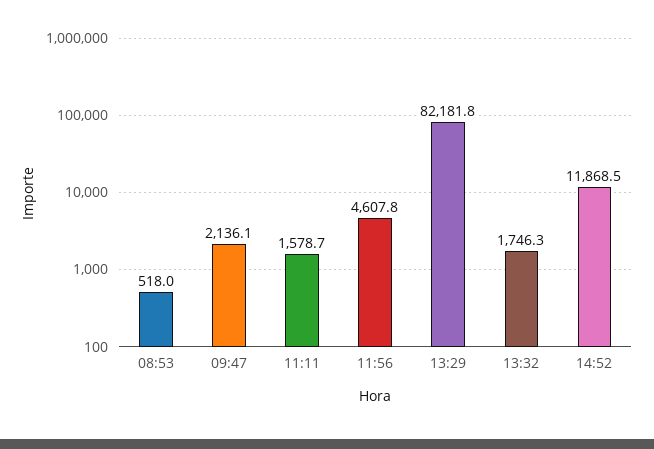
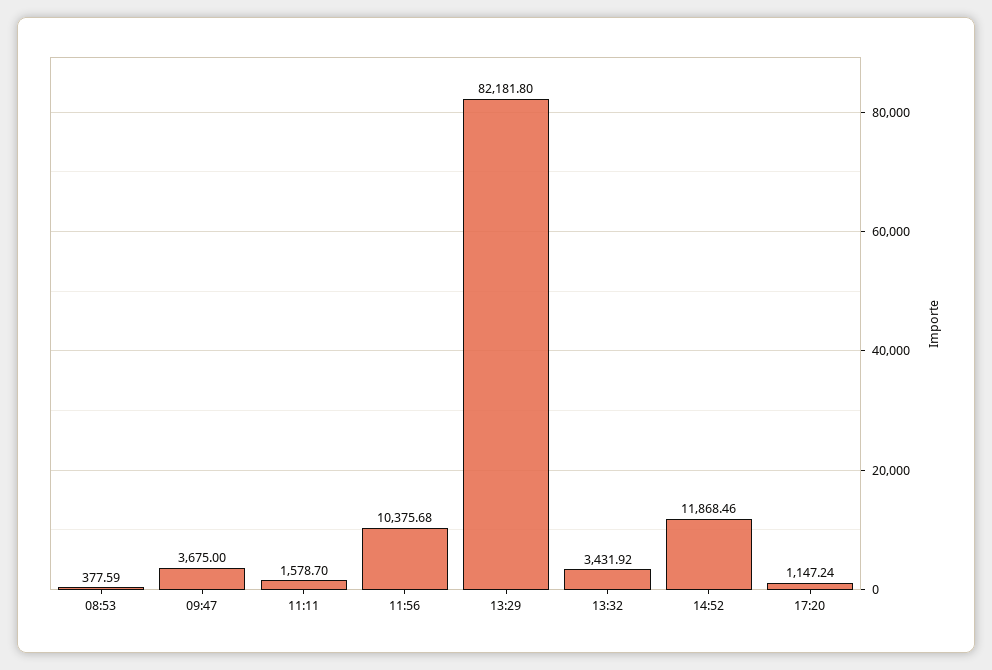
08:53: 518 -> 377.59
09:47: 2136.1 -> 3675
11:56: 4607.8 -> 10375.68
13:32: 1746.3 -> 3431.92
17:20: none -> 1147.24

